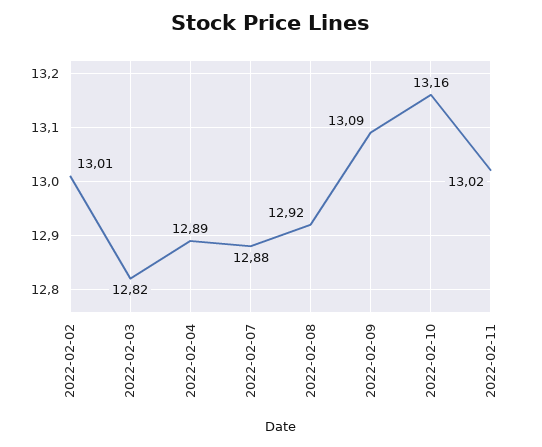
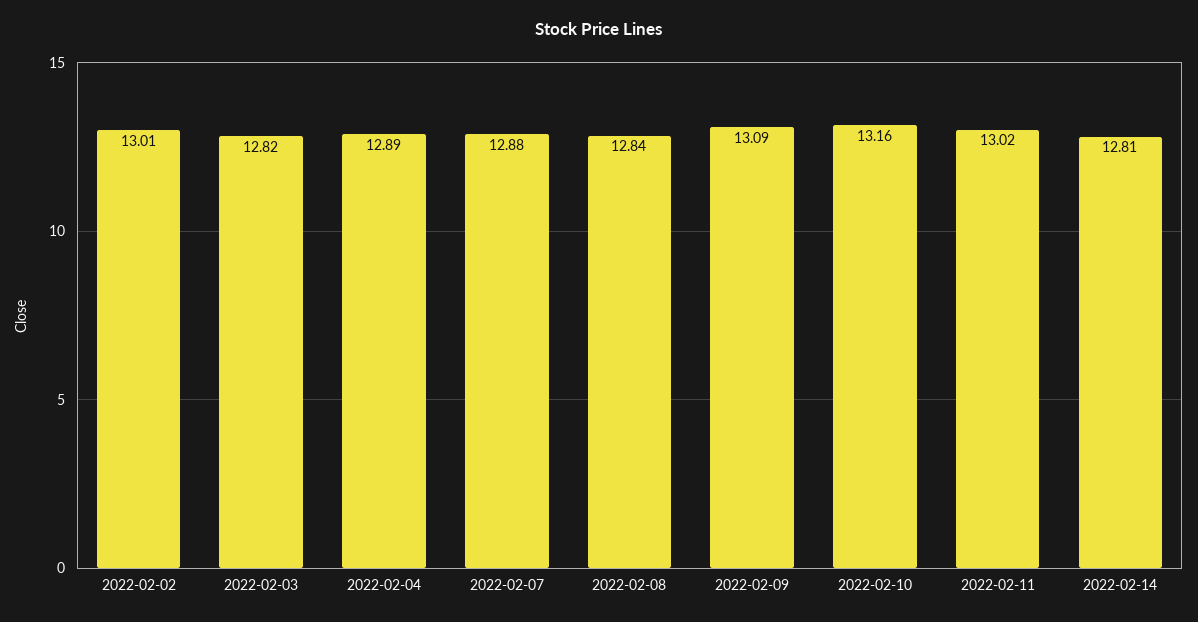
2022-02-08: 12.92 -> 12.84
2022-02-14: none -> 12.81

